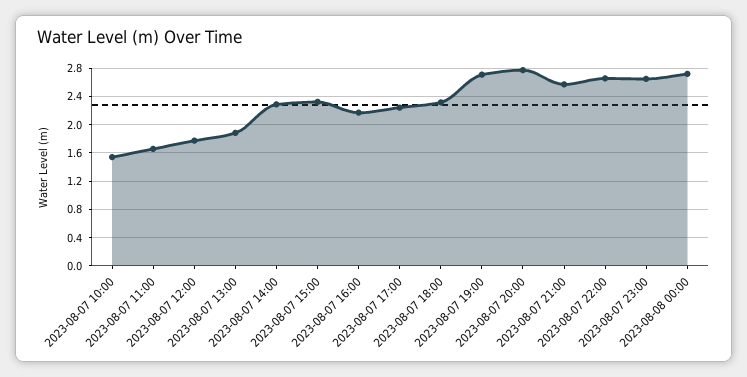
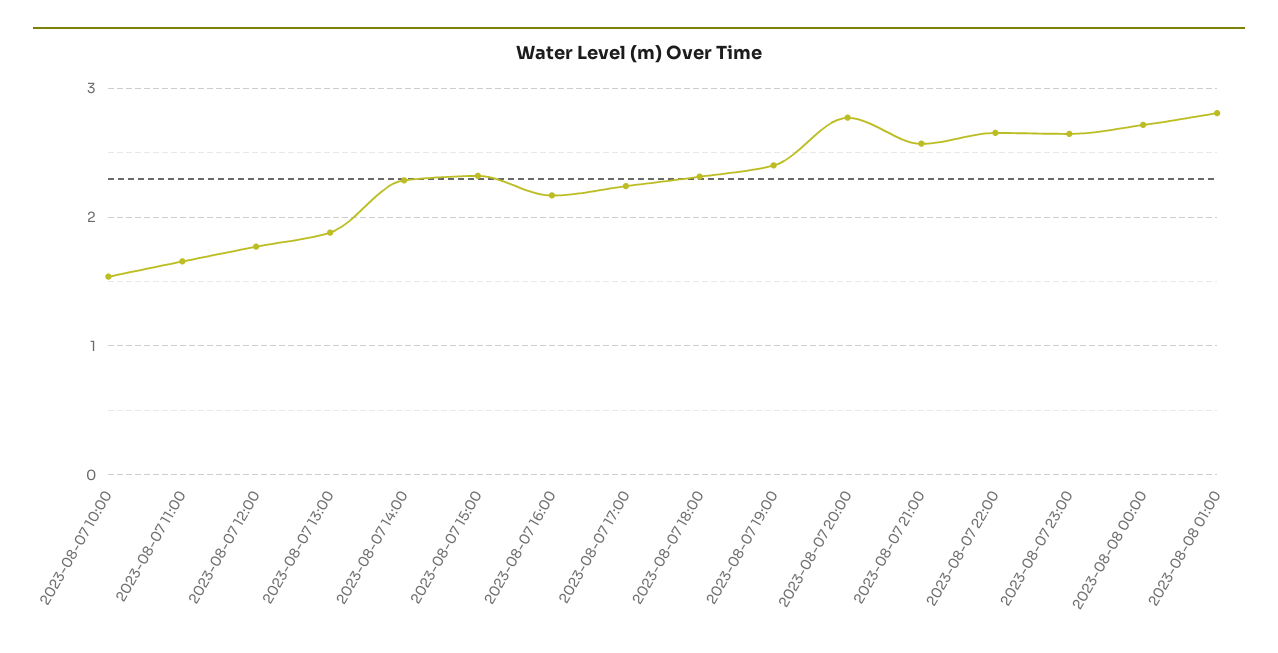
2023-08-07 19:00: 2.7 -> 2.4
2023-08-08 01:00: none -> 2.8

